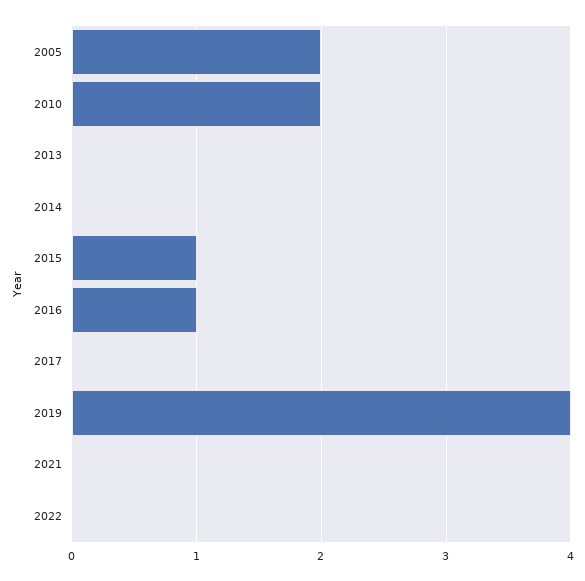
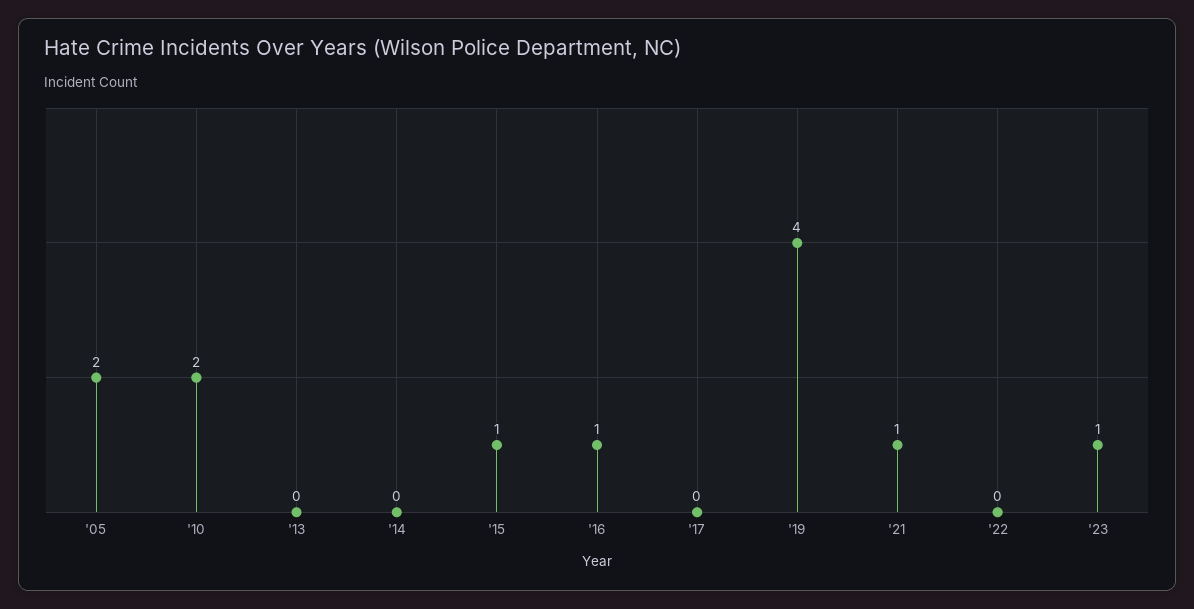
2021: 0 -> 1
'23: none -> 1

